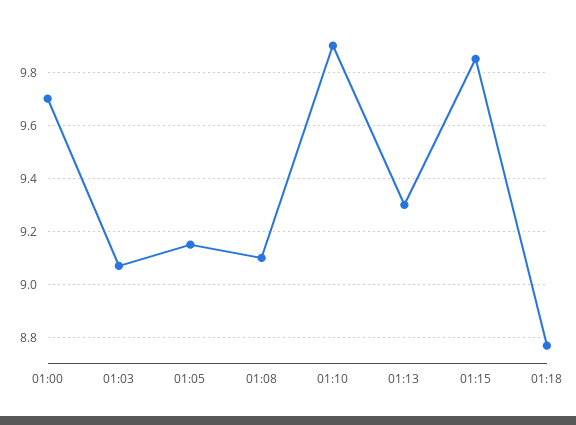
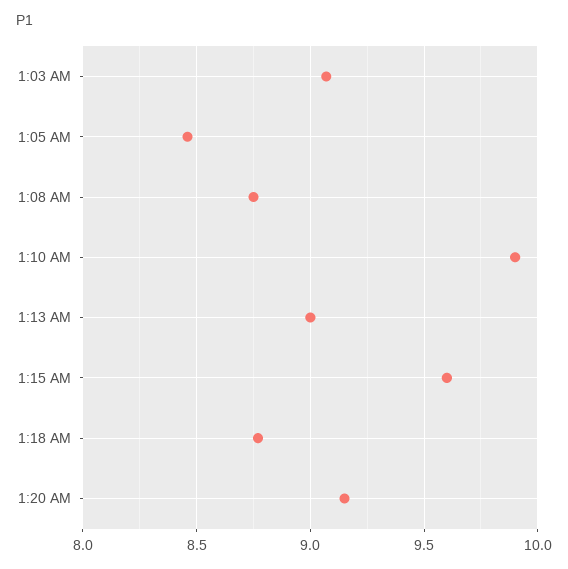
01:00: 9.7 -> none
01:05: 9.15 -> 8.45
01:08: 9.1 -> 8.75
01:13: 9.3 -> 9
01:15: 9.85 -> 9.6
1:20 AM: none -> 9.15

